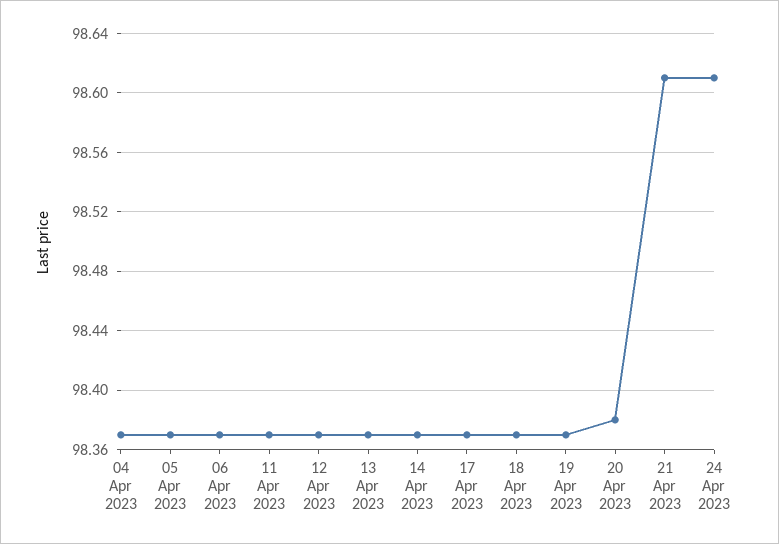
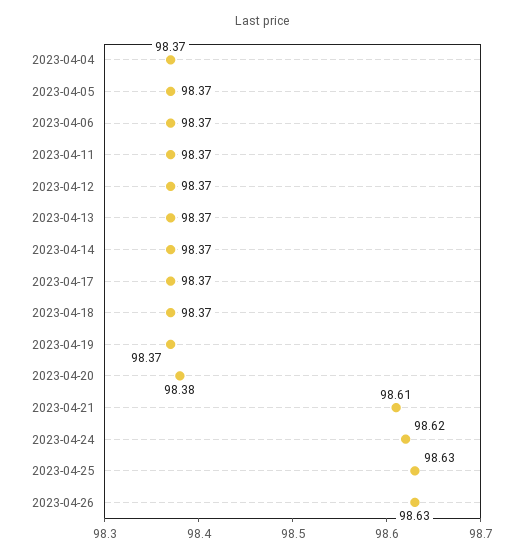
24 Apr 2023: 98.61 -> 98.62
2023-04-25: none -> 98.63
2023-04-26: none -> 98.63

